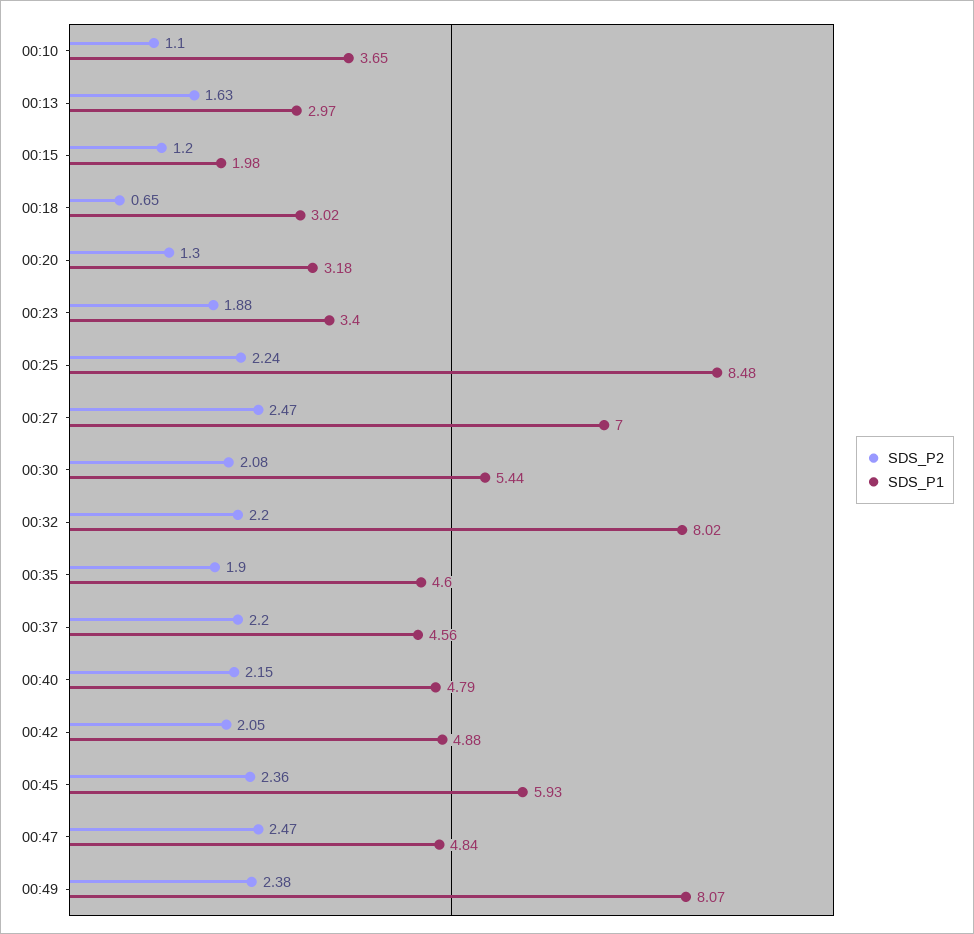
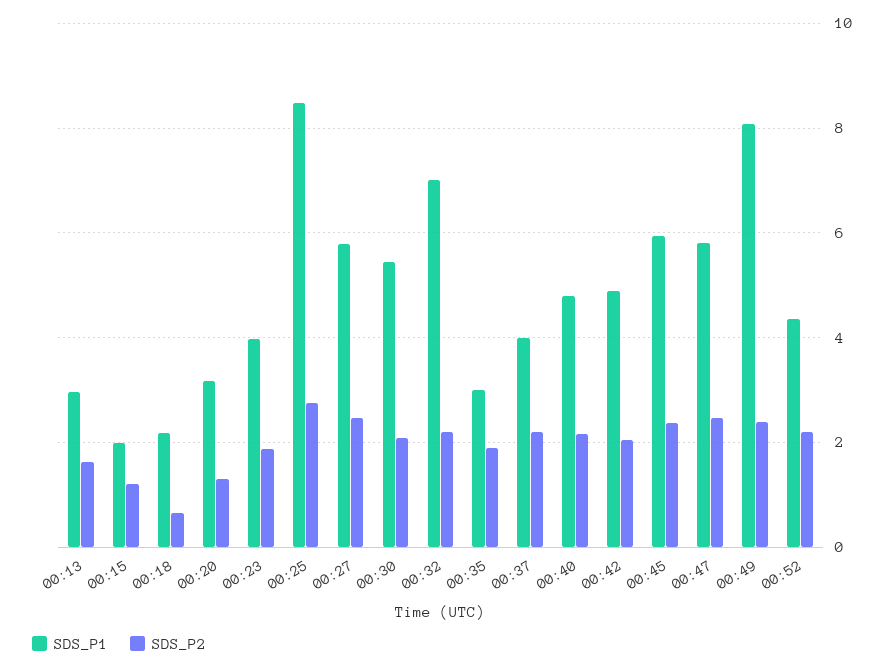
SDS_P2, 00:10: 1.1 -> none
SDS_P1, 00:10: 3.65 -> none
SDS_P1, 00:18: 3.02 -> 2.2
SDS_P1, 00:23: 3.4 -> 4
SDS_P2, 00:25: 2.24 -> 2.8
SDS_P1, 00:27: 7 -> 5.8
SDS_P1, 00:32: 8.02 -> 7
SDS_P1, 00:35: 4.6 -> 3
SDS_P1, 00:37: 4.56 -> 4
SDS_P1, 00:47: 4.84 -> 5.8
SDS_P1, 00:52: none -> 4.4
SDS_P2, 00:52: none -> 2.2

